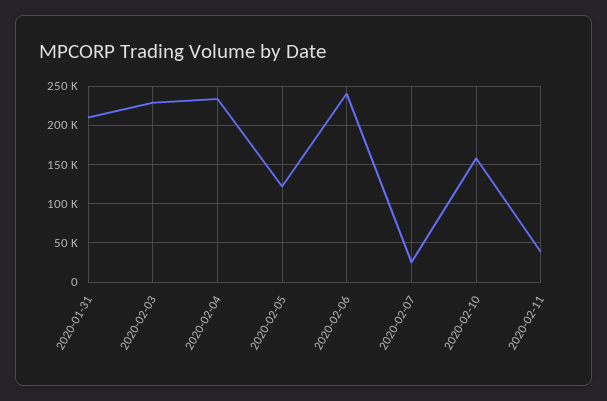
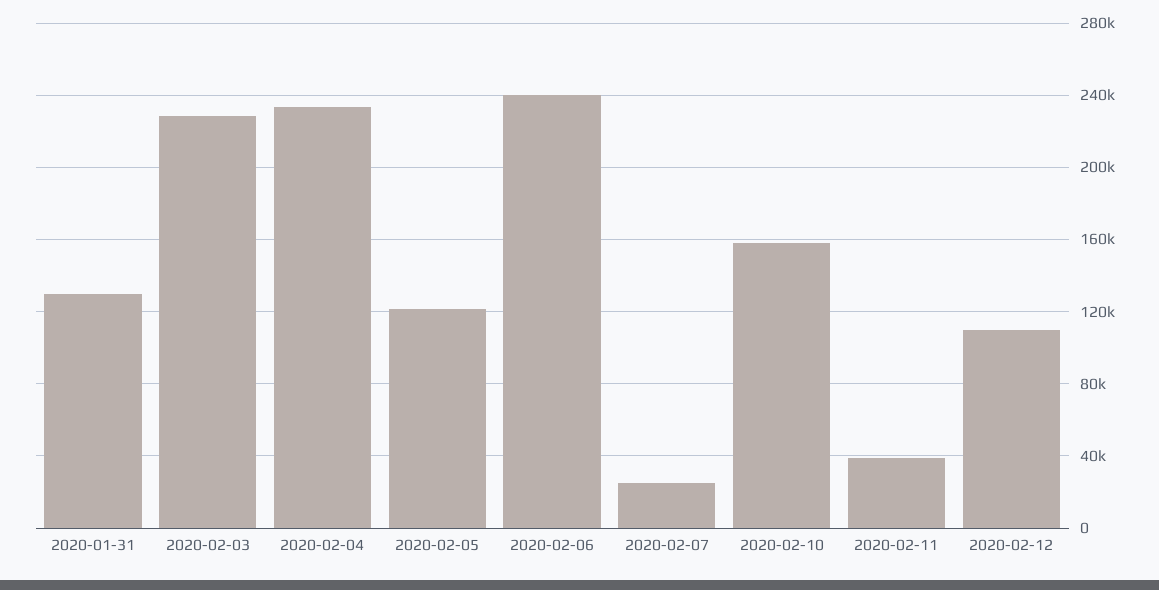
2020-01-31: 210000 -> 130000
2020-02-12: none -> 110000

